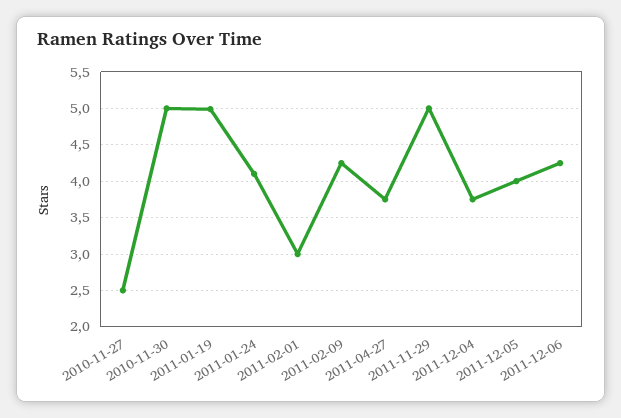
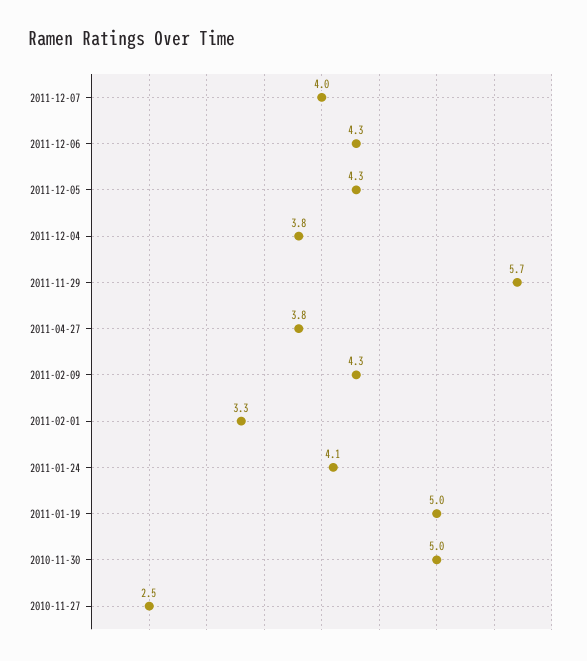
2011-02-01: 3 -> 3.3
2011-11-29: 5 -> 5.7
2011-12-05: 4 -> 4.3
2011-12-07: none -> 4

